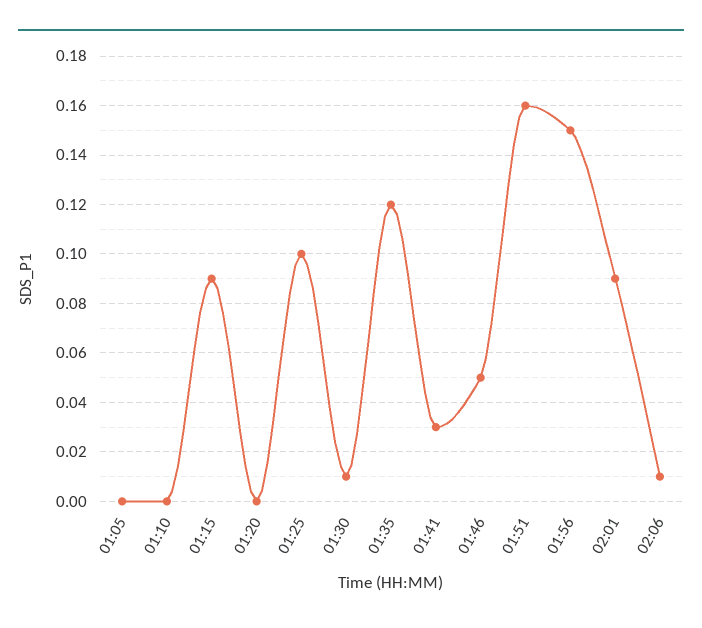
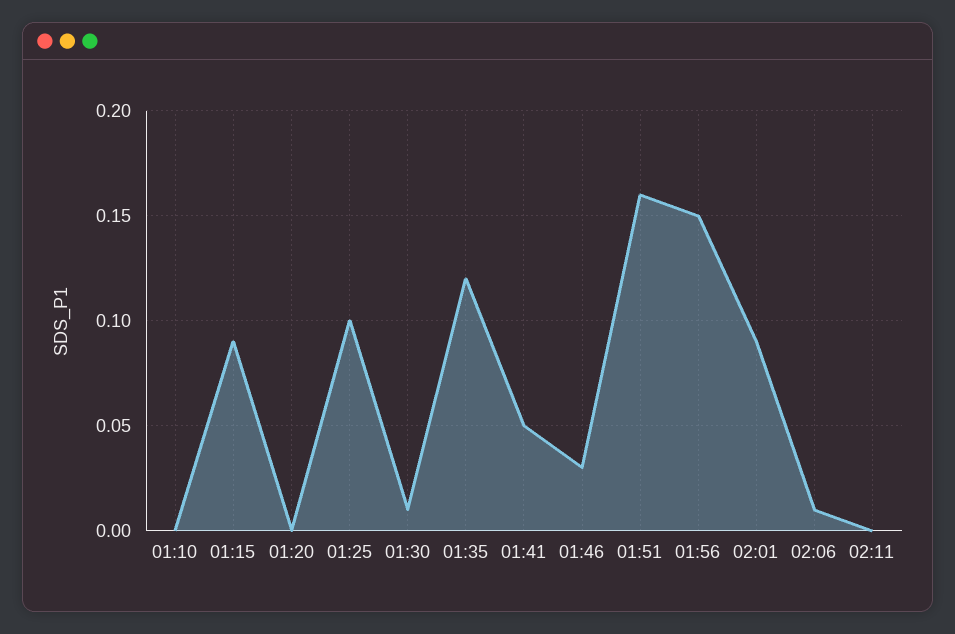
01:05: 0 -> none
01:41: 0.03 -> 0.05
01:46: 0.05 -> 0.03
02:11: none -> 0

